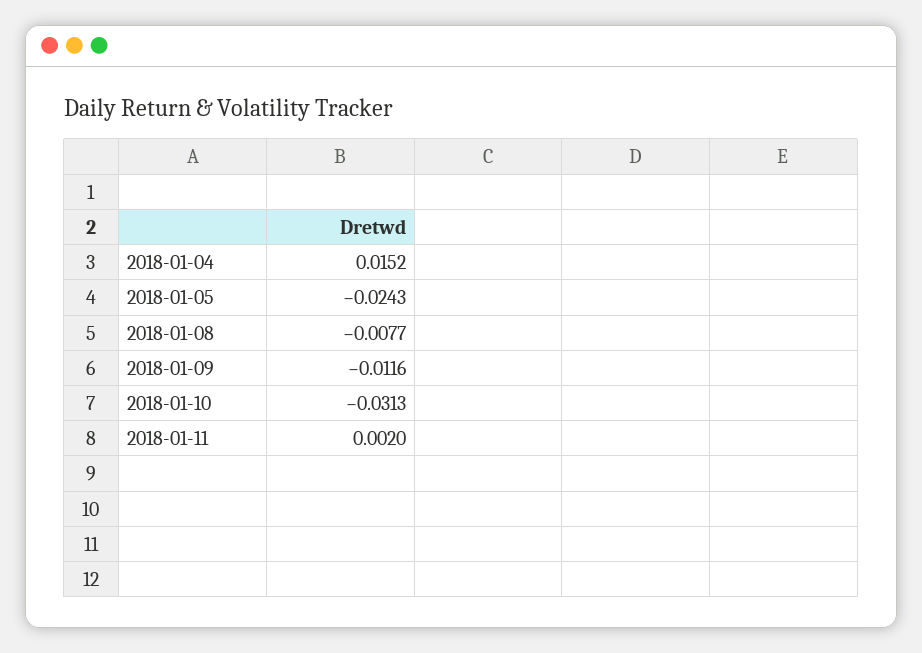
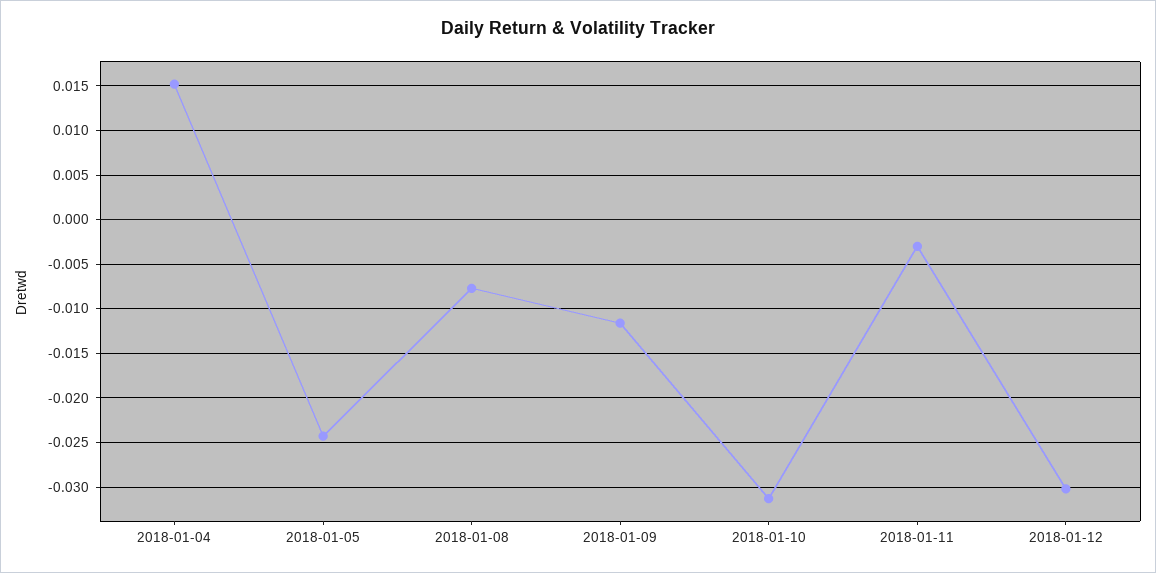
2018-01-11: 0.002 -> -0.003
2018-01-12: none -> -0.03

